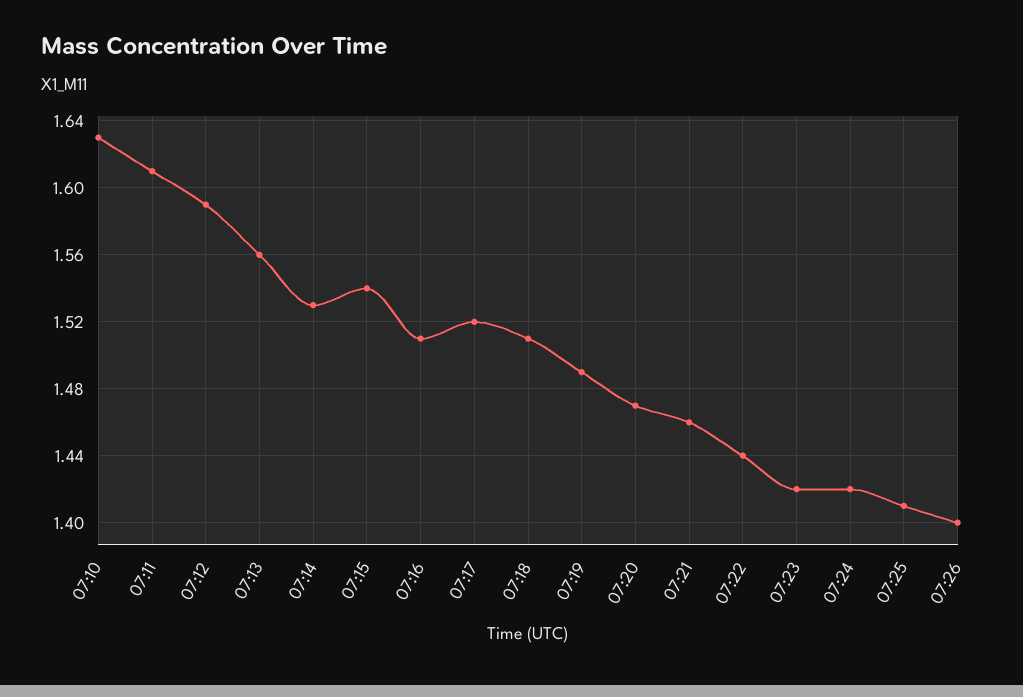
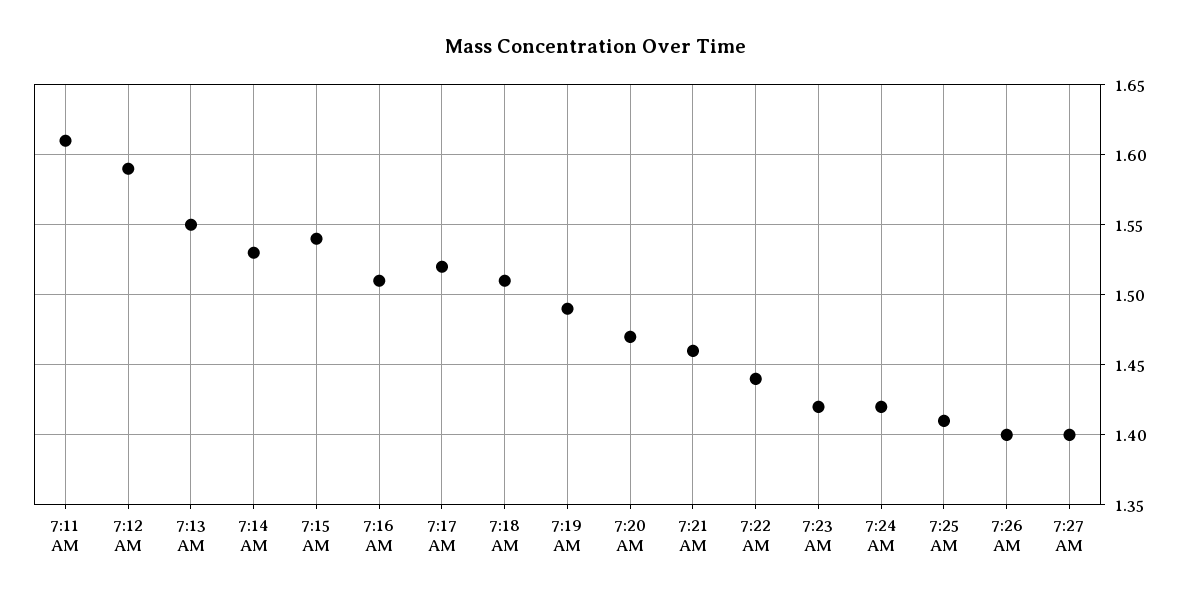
07:10: 1.63 -> none
07:13: 1.56 -> 1.55
7:27 AM: none -> 1.4

